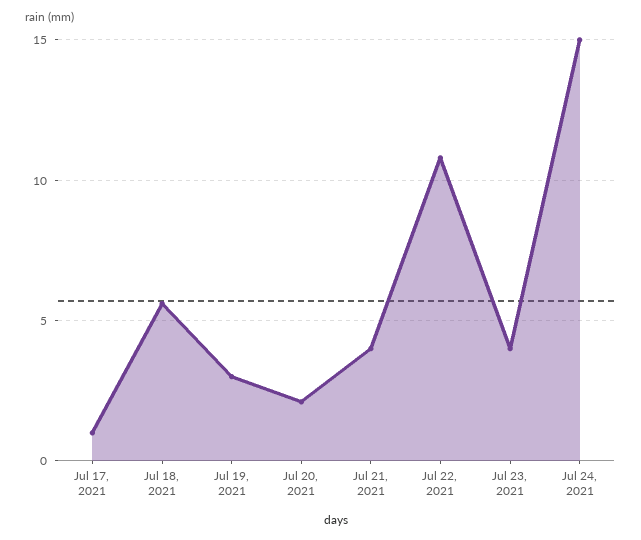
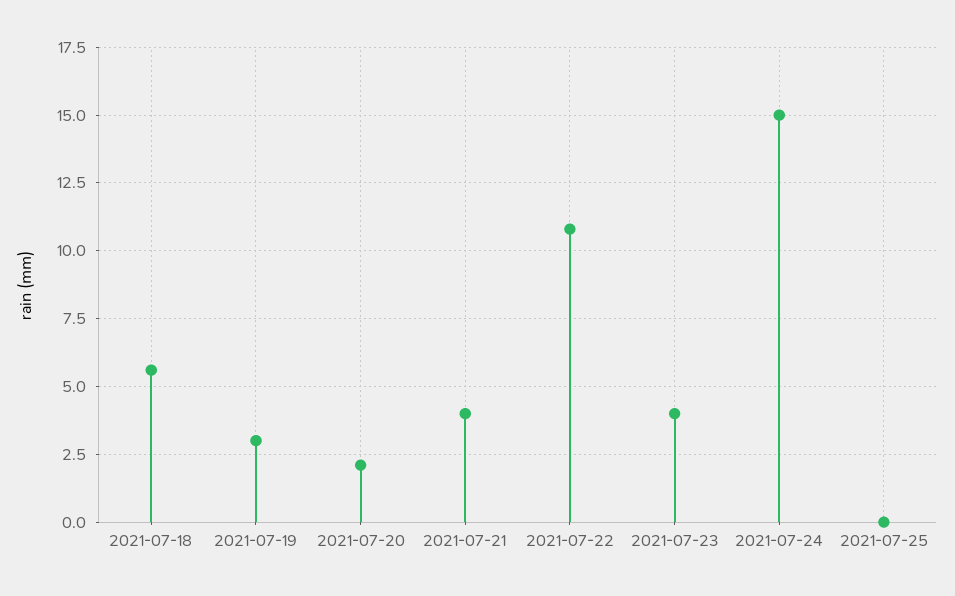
Jul 17, 2021: 1 -> none
2021-07-25: none -> 0

